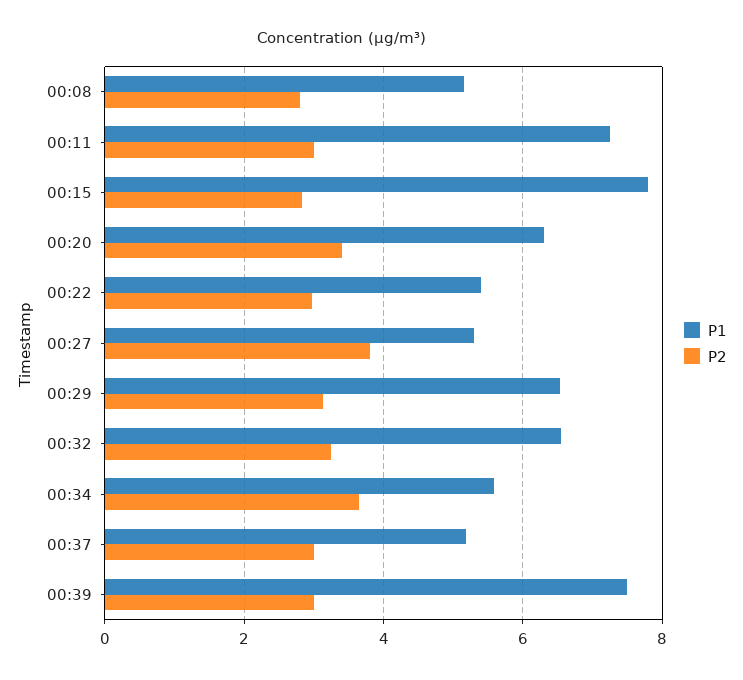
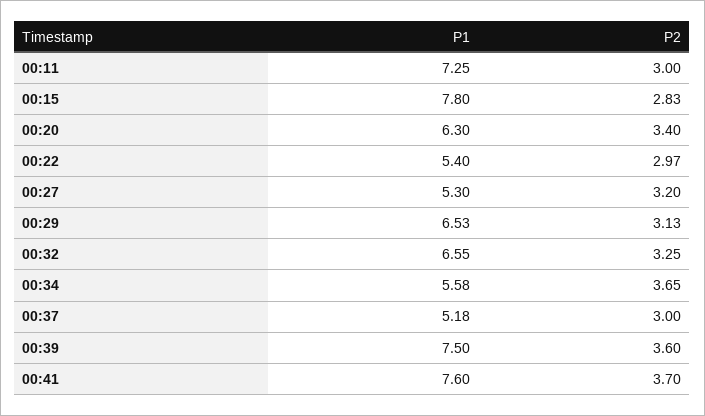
P1, 00:08: 5.2 -> none
P2, 00:08: 2.8 -> none
P2, 00:27: 3.8 -> 3.2
P2, 00:39: 3 -> 3.6
P1, 00:41: none -> 7.6
P2, 00:41: none -> 3.7

